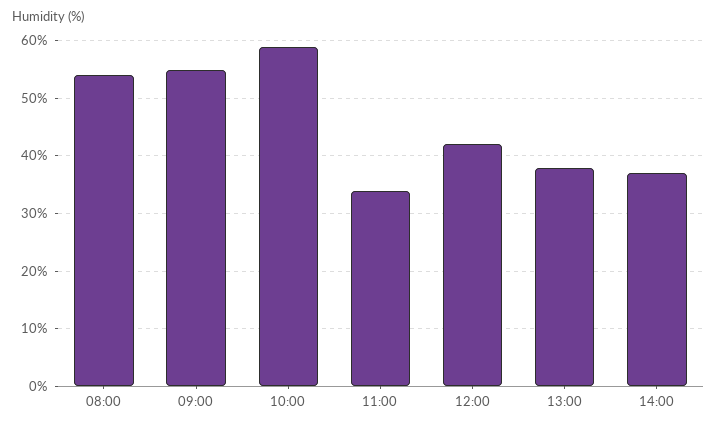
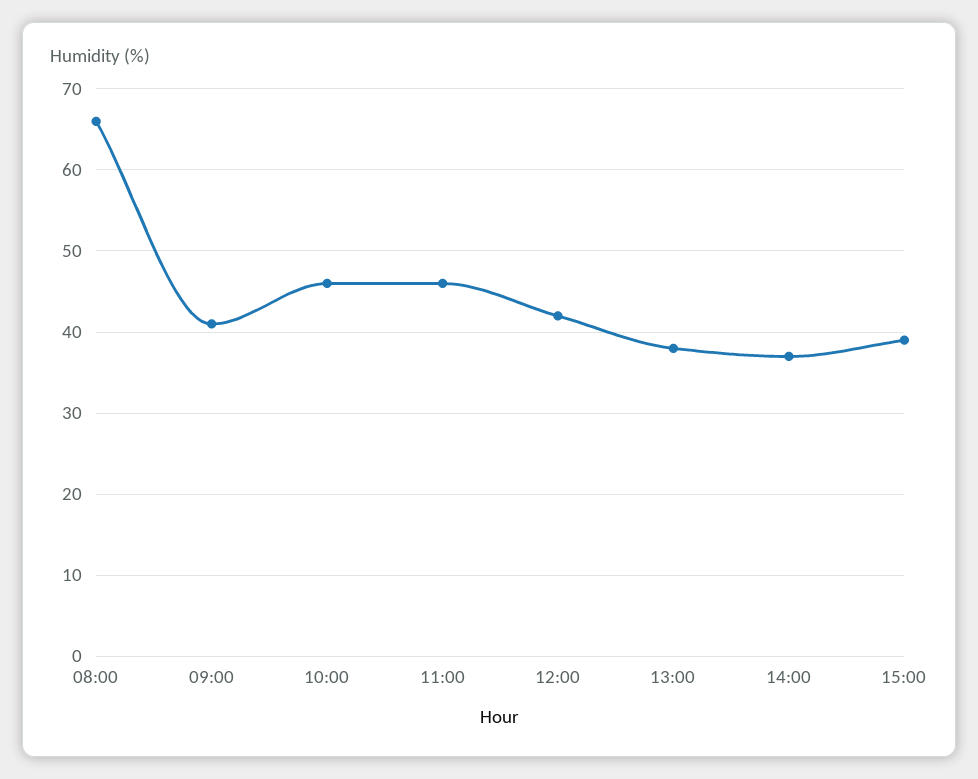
08:00: 55 -> 66
09:00: 55 -> 41
10:00: 60 -> 46
11:00: 35 -> 46
15:00: none -> 39

